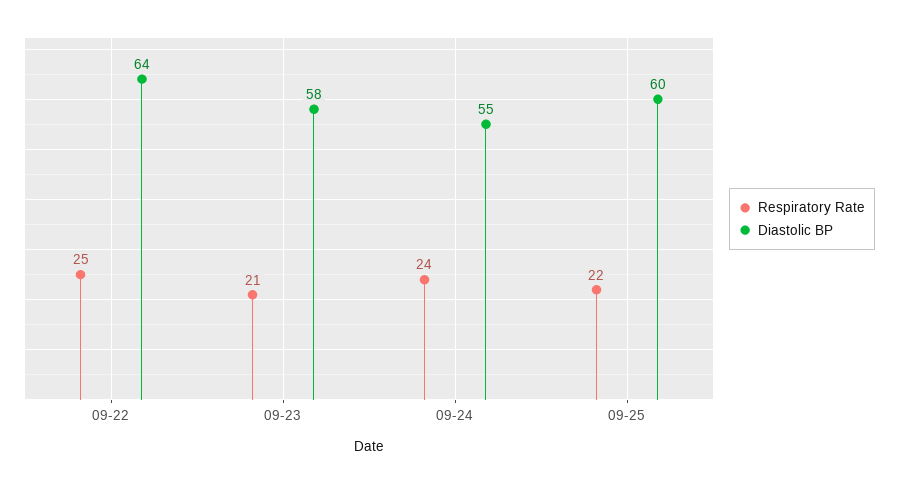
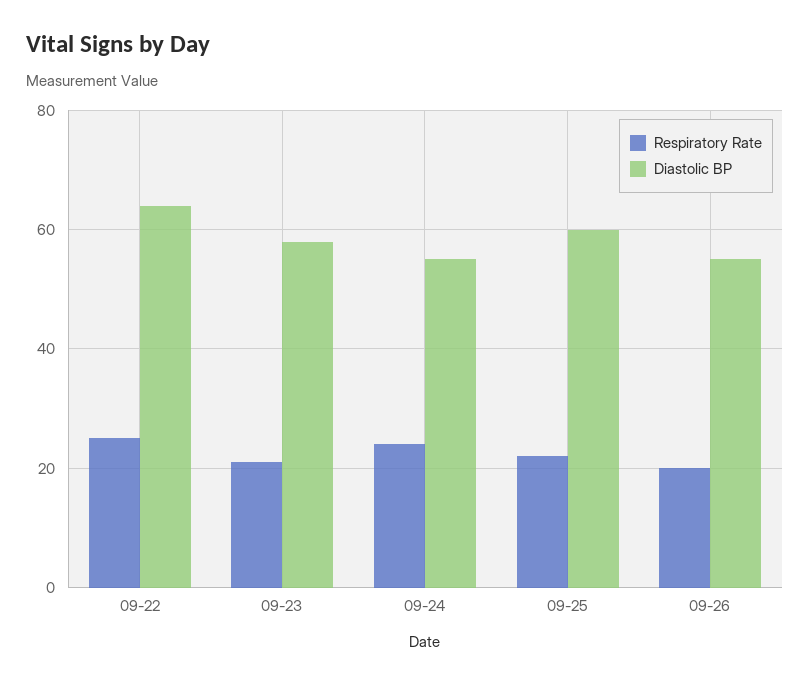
Respiratory Rate, 09-26: none -> 20
Diastolic BP, 09-26: none -> 55

